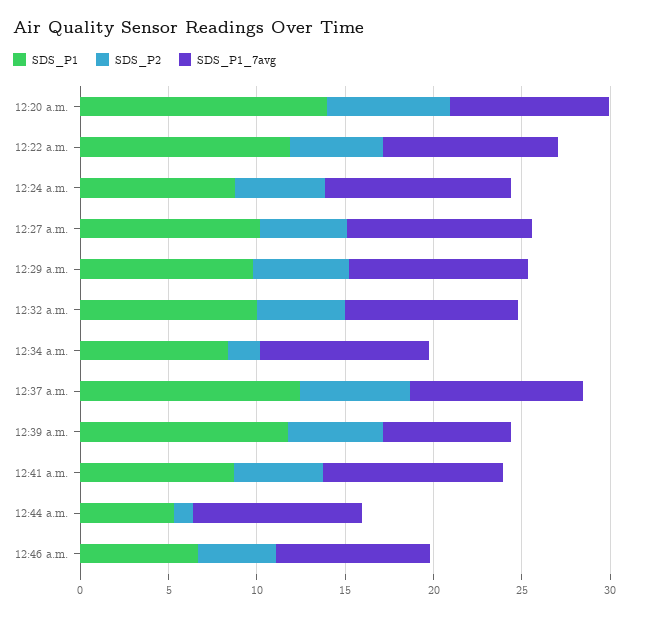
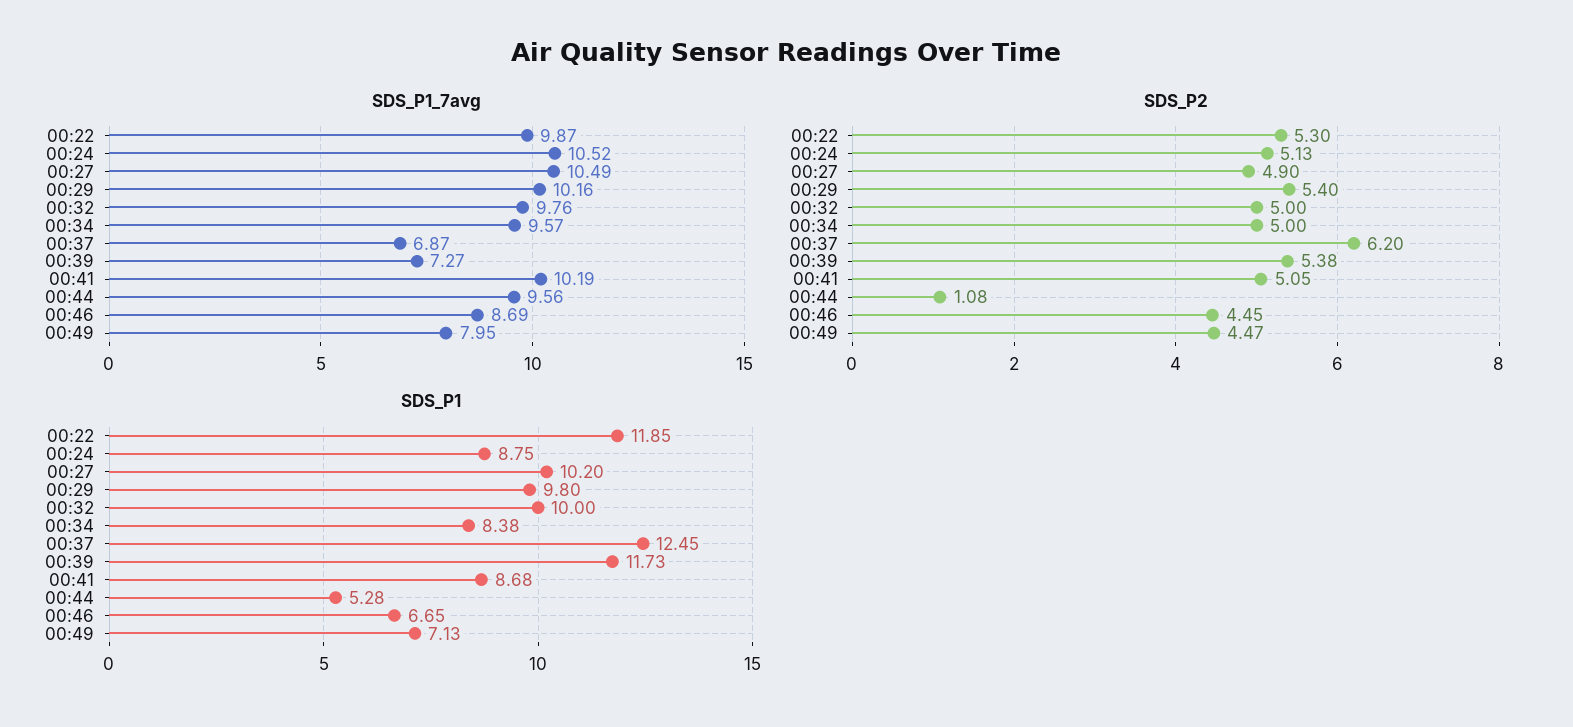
SDS_P1, 12:20 a.m.: 14 -> none
SDS_P2, 12:20 a.m.: 7 -> none
SDS_P1_7avg, 12:20 a.m.: 9 -> none
SDS_P2, 12:34 a.m.: 2 -> 5
SDS_P1_7avg, 12:37 a.m.: 10 -> 6.87
SDS_P1_7avg, 00:49: none -> 7.95
SDS_P2, 00:49: none -> 4.47
SDS_P1, 00:49: none -> 7.13

